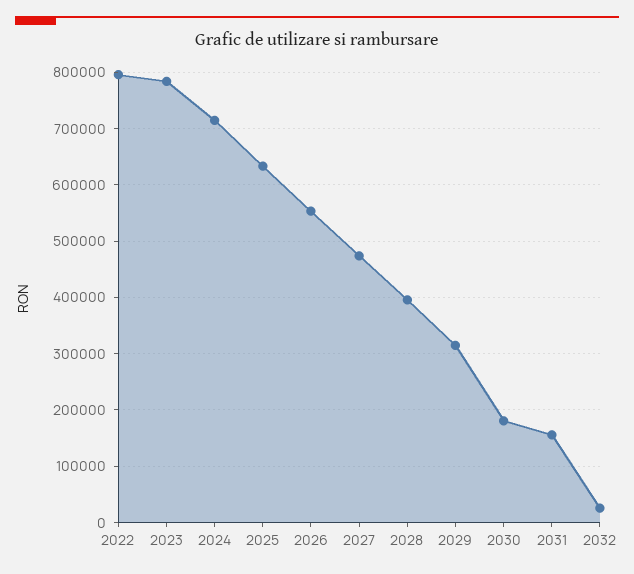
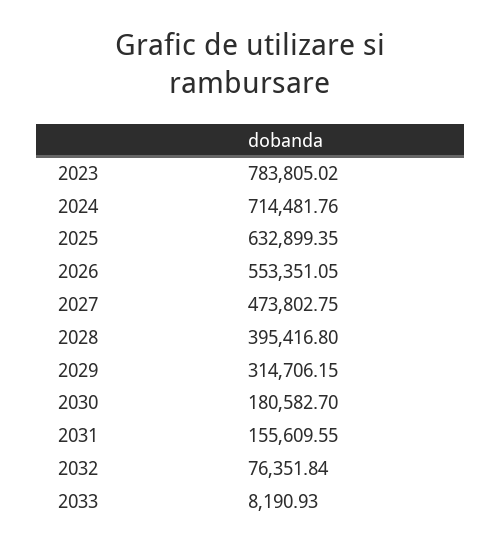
2022: 800000 -> none
2032: 20000 -> 76351.84
2033: none -> 8190.93

